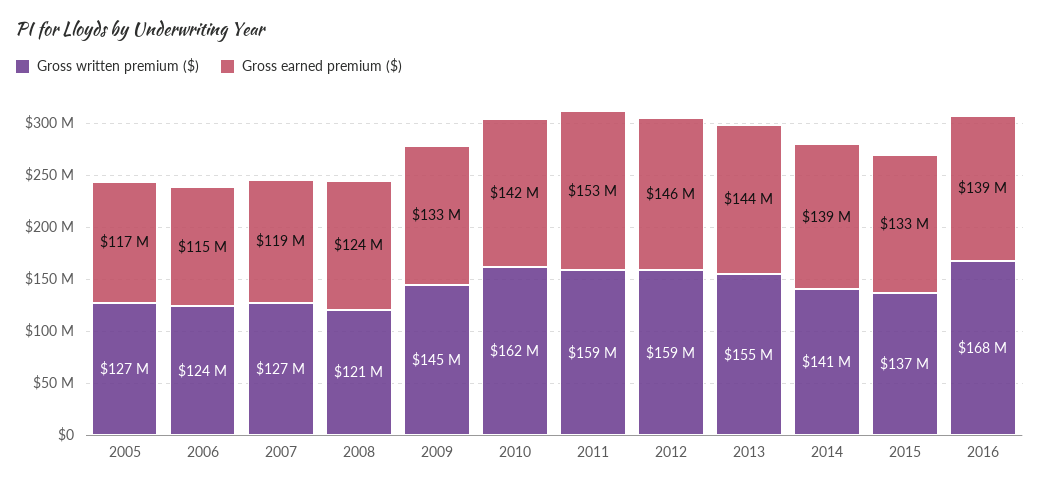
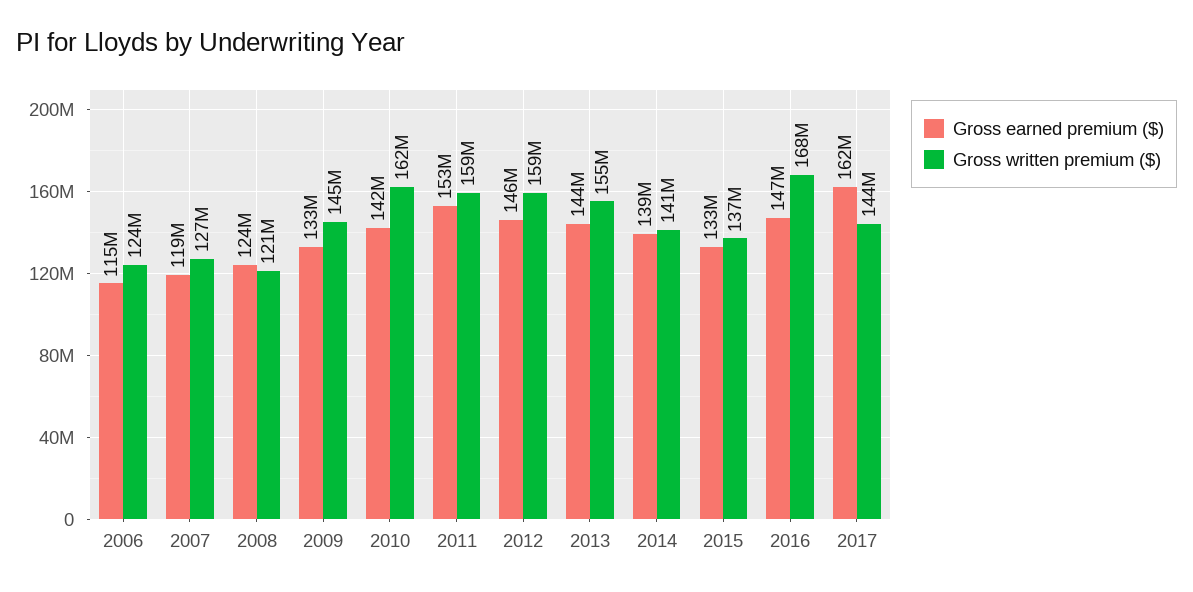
Gross written premium ($), 2005: 127000000 -> none
Gross earned premium ($), 2005: 117000000 -> none
Gross earned premium ($), 2016: 139000000 -> 147000000
Gross earned premium ($), 2017: none -> 162000000
Gross written premium ($), 2017: none -> 144000000

